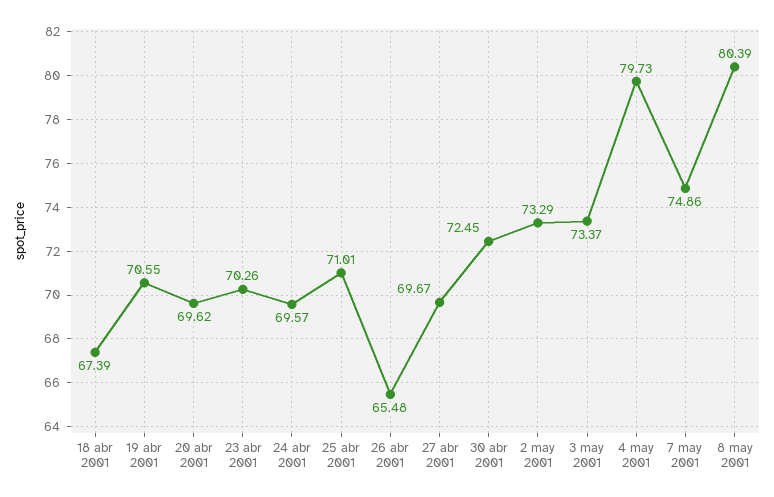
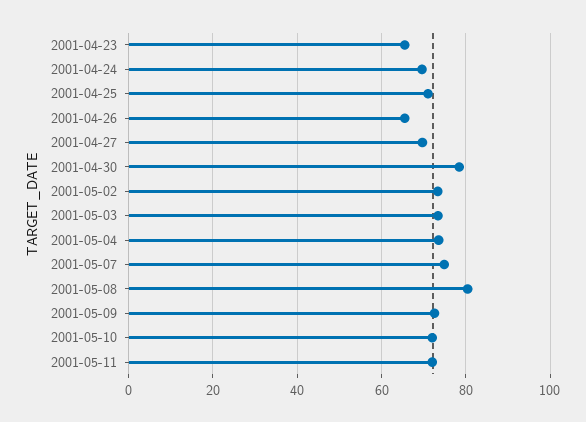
18 abr 2001: 67.39 -> none
19 abr 2001: 70.55 -> none
20 abr 2001: 69.62 -> none
23 abr 2001: 70.26 -> 66
30 abr 2001: 72.45 -> 78
4 may 2001: 79.73 -> 74
2001-05-09: none -> 72
2001-05-10: none -> 72
2001-05-11: none -> 72

